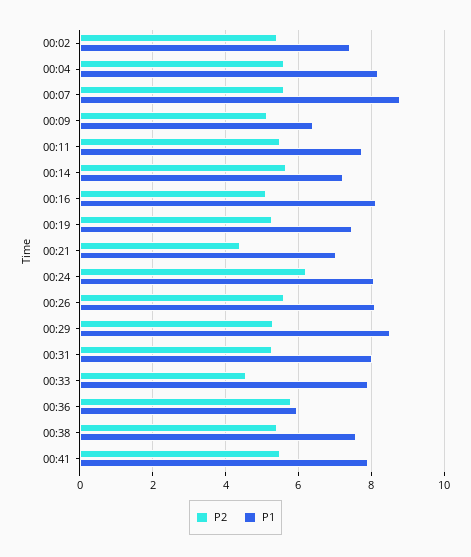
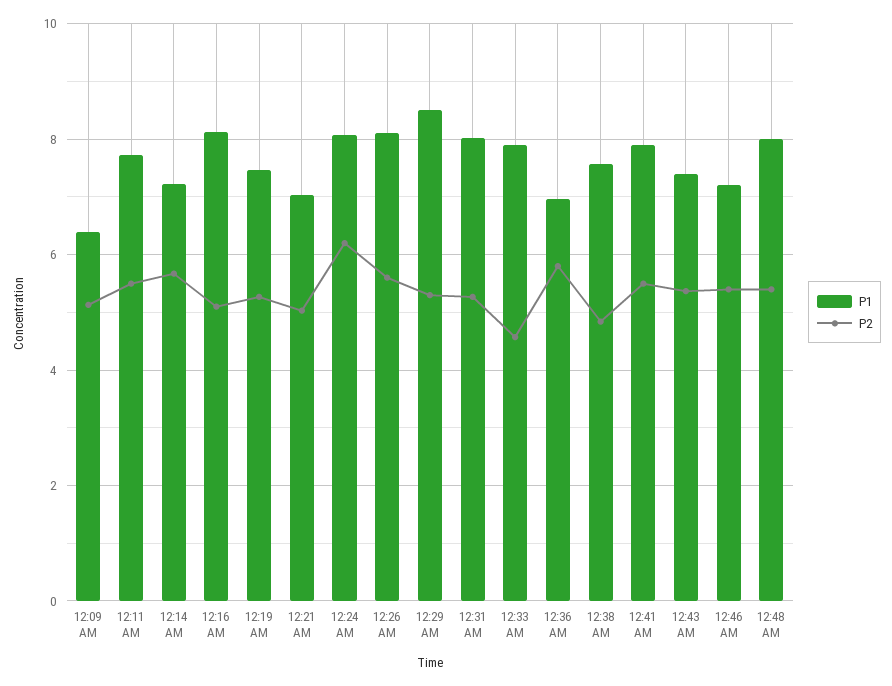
P2, 00:02: 5.4 -> none
P1, 00:02: 7.4 -> none
P2, 00:04: 5.6 -> none
P1, 00:04: 8.2 -> none
P2, 00:07: 5.6 -> none
P1, 00:07: 8.8 -> none
P2, 00:21: 4.4 -> 5
P1, 00:36: 6 -> 7
P2, 00:38: 5.4 -> 4.8
P1, 12:43 AM: none -> 7.4
P2, 12:43 AM: none -> 5.4
P1, 12:46 AM: none -> 7.2
P2, 12:46 AM: none -> 5.4
P1, 12:48 AM: none -> 8
P2, 12:48 AM: none -> 5.4

